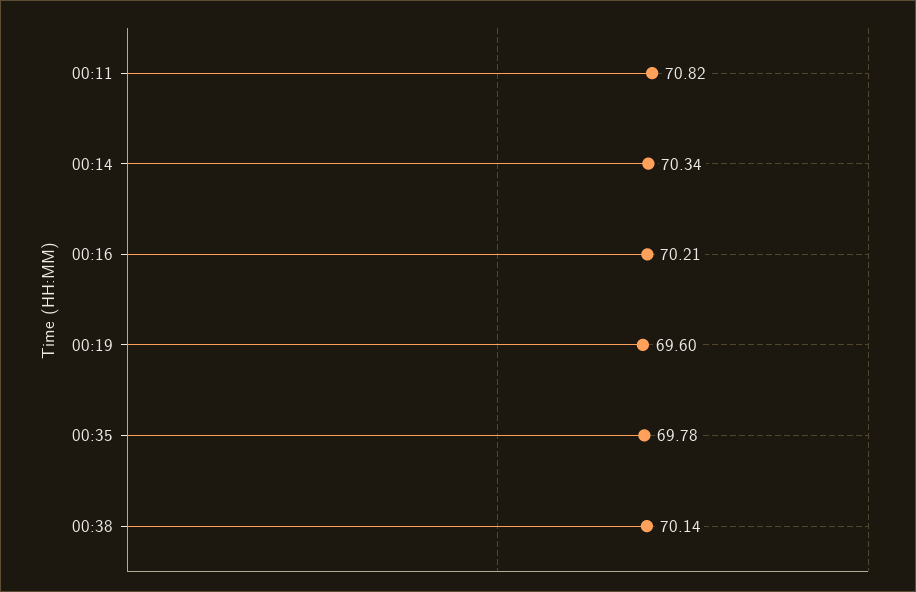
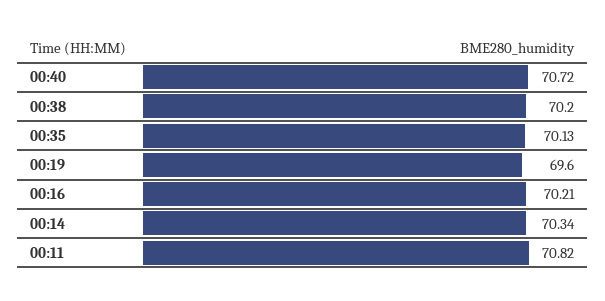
00:35: 69.78 -> 70.13
00:38: 70.14 -> 70.2
00:40: none -> 70.72

